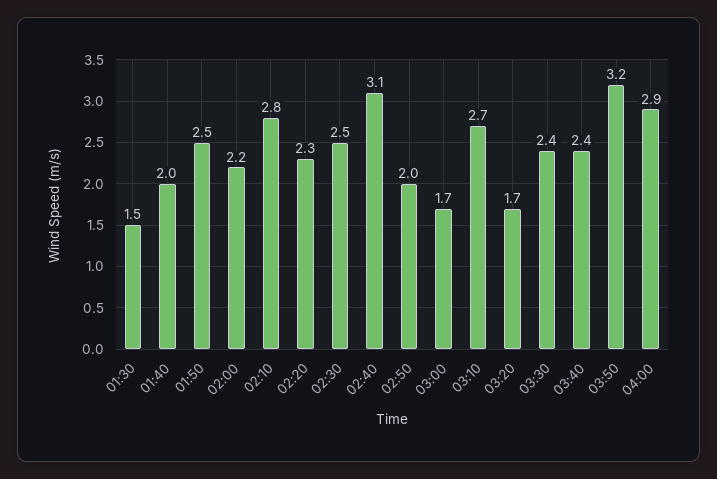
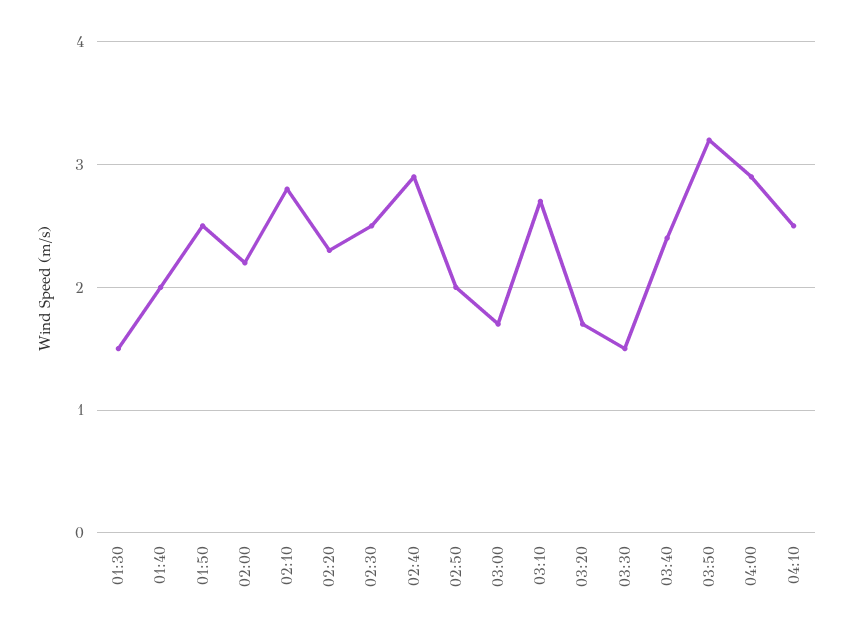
02:40: 3.1 -> 2.9
03:30: 2.4 -> 1.5
04:10: none -> 2.5

